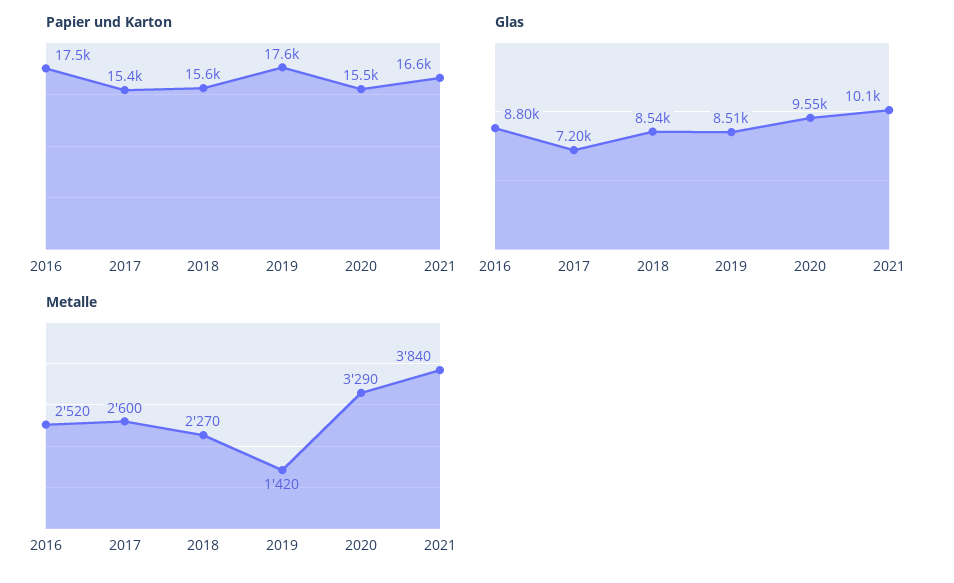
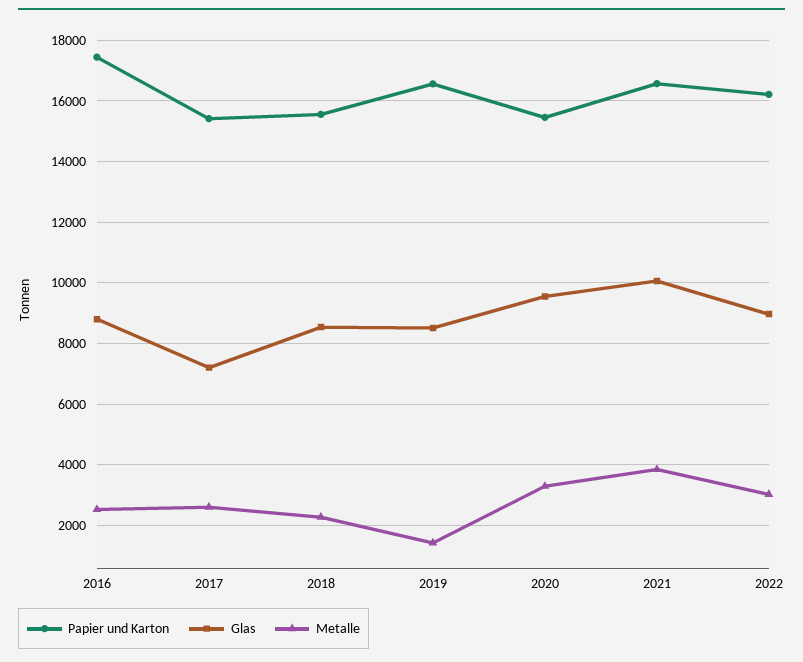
Papier und Karton, 2019: 17600 -> 16600
Papier und Karton, 2022: none -> 16200
Glas, 2022: none -> 9000
Metalle, 2022: none -> 3000

